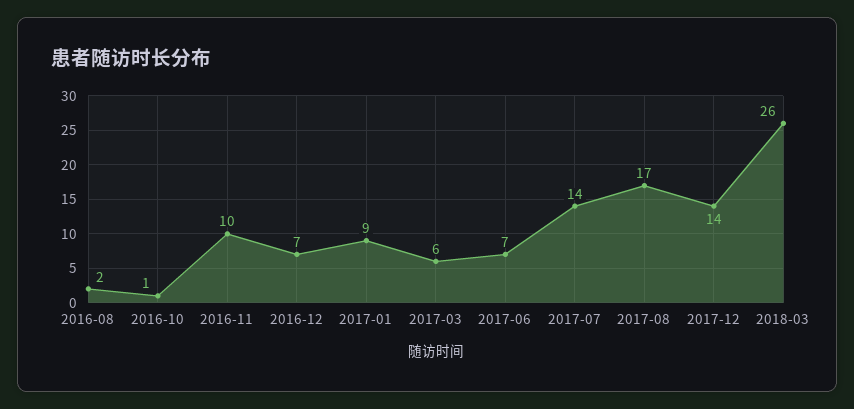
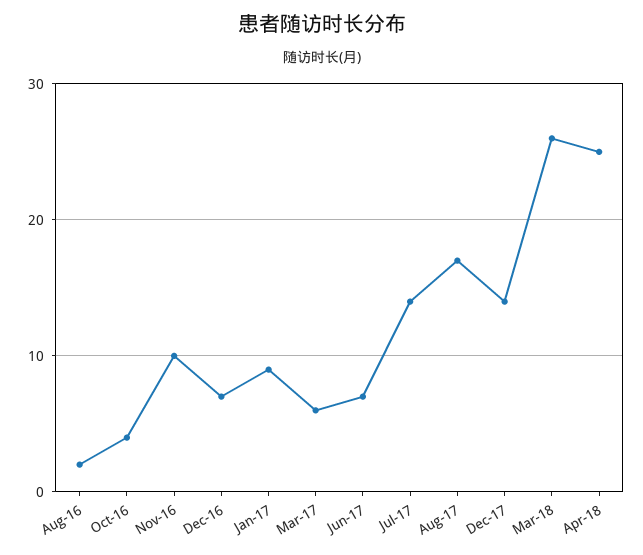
2016-10: 1 -> 4
Apr-18: none -> 25

